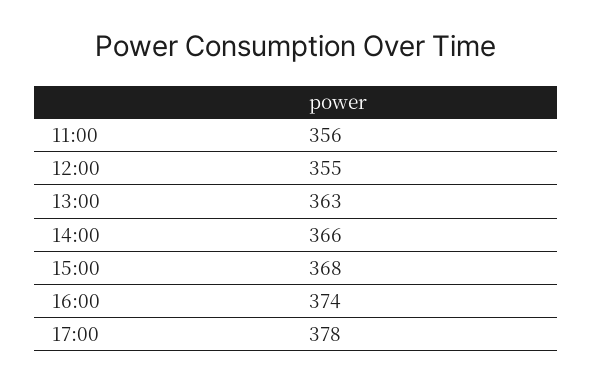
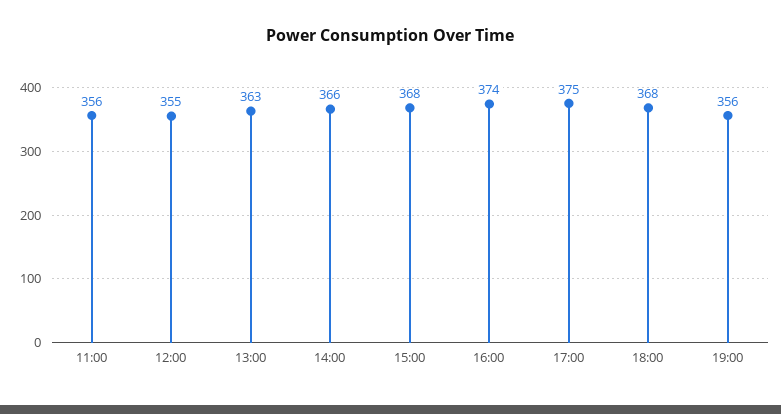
17:00: 378 -> 375
18:00: none -> 368
19:00: none -> 356

